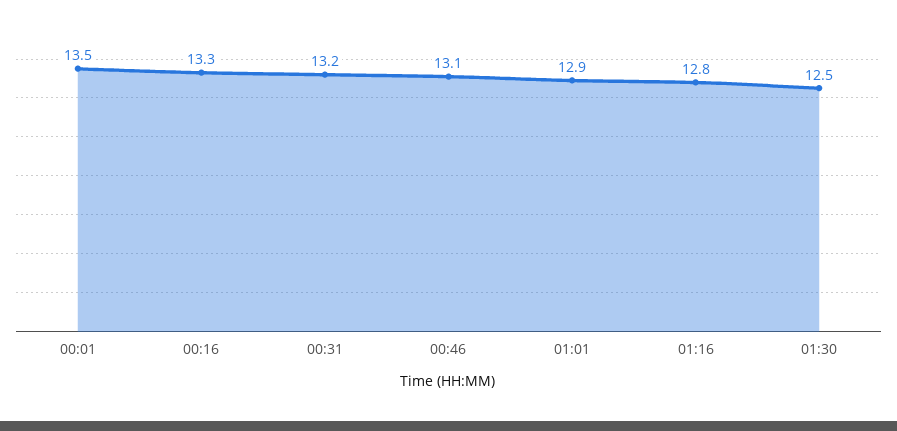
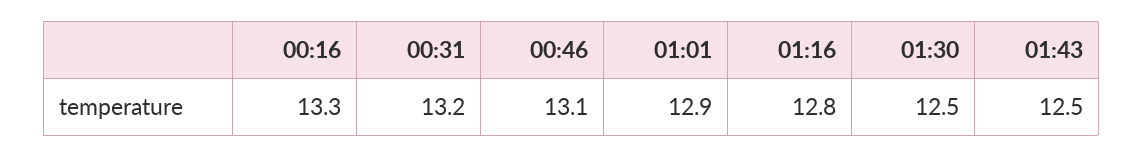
00:01: 13.5 -> none
01:43: none -> 12.5

